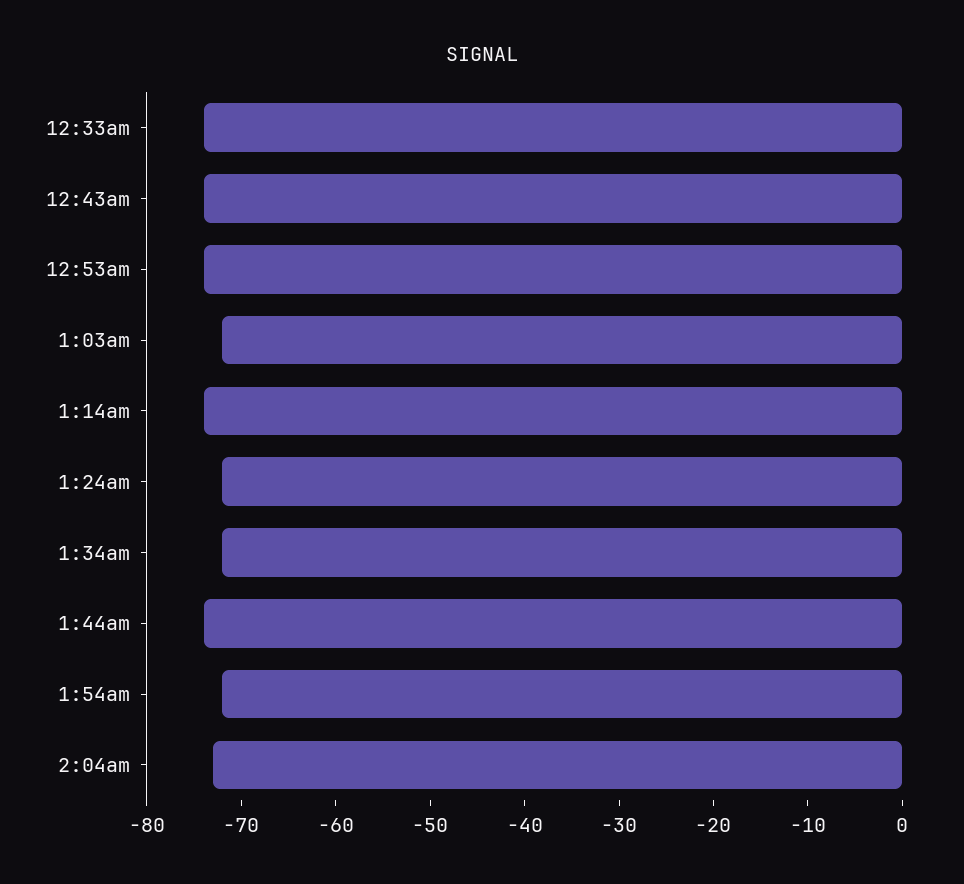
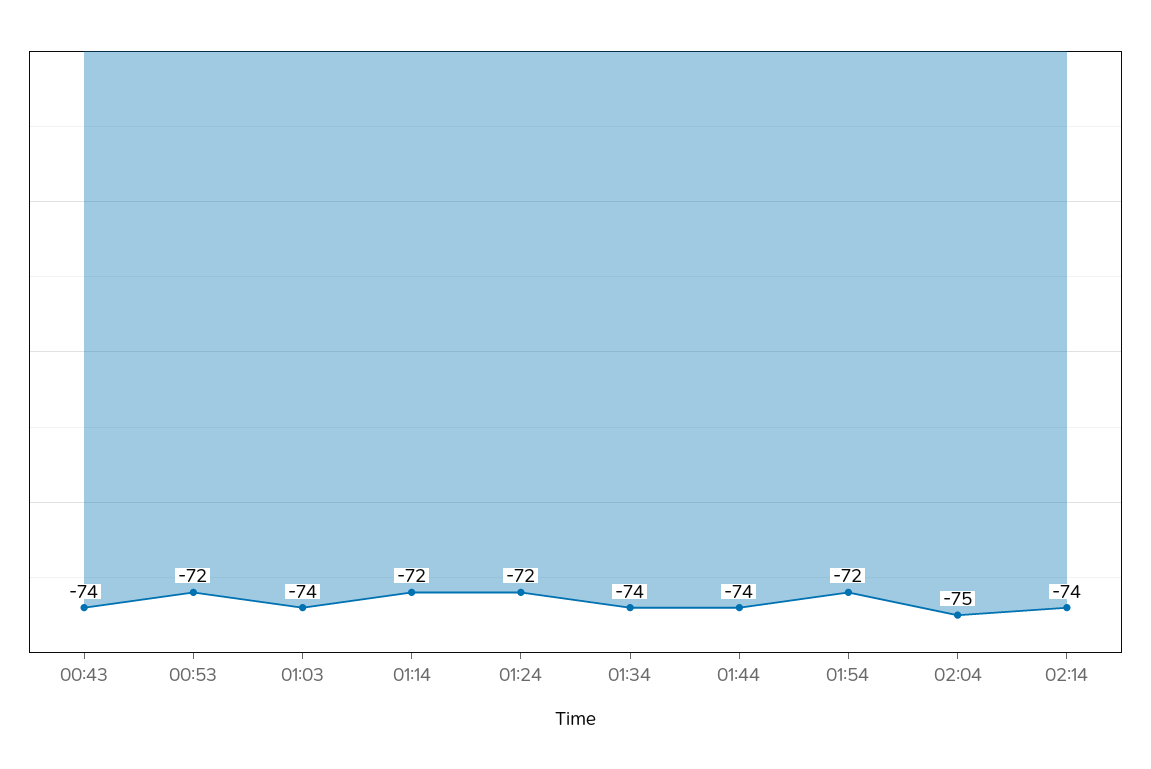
12:33am: -74 -> none
12:53am: -74 -> -72
1:03am: -72 -> -74
1:14am: -74 -> -72
1:34am: -72 -> -74
2:04am: -73 -> -75
02:14: none -> -74

